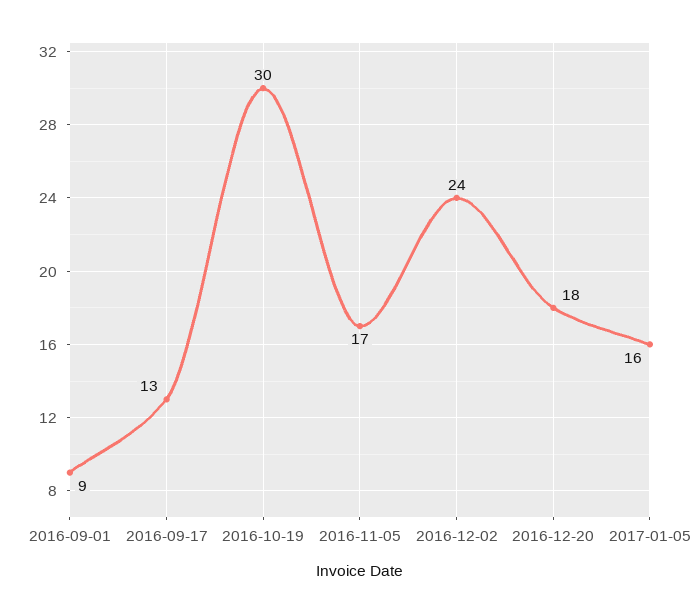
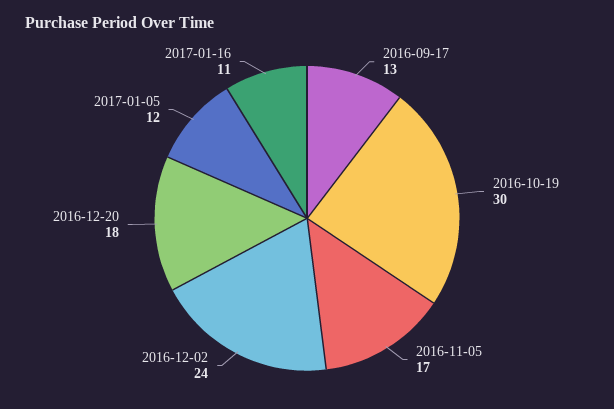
2016-09-01: 9 -> none
2017-01-05: 16 -> 12
2017-01-16: none -> 11

